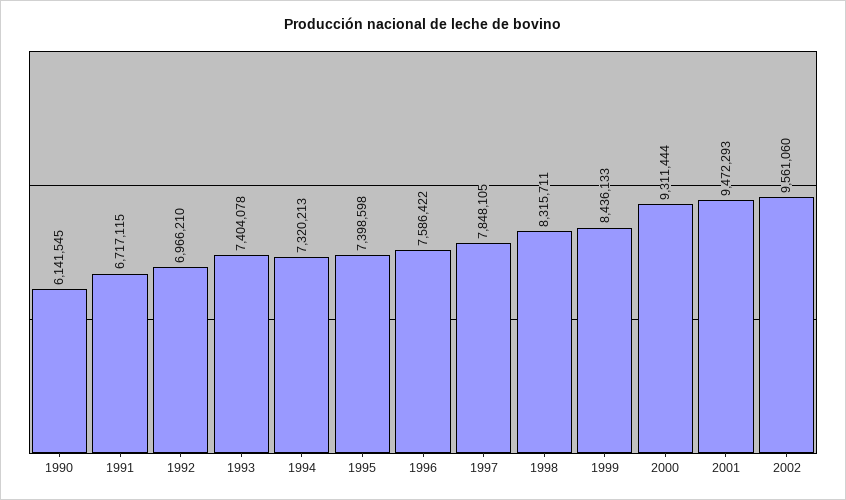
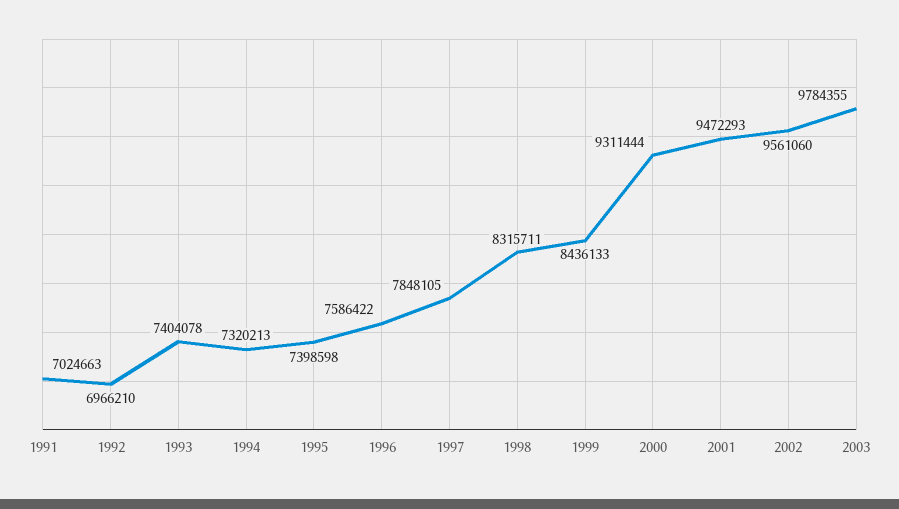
1990: 6141545 -> none
1991: 6717115 -> 7024663
2003: none -> 9784355

